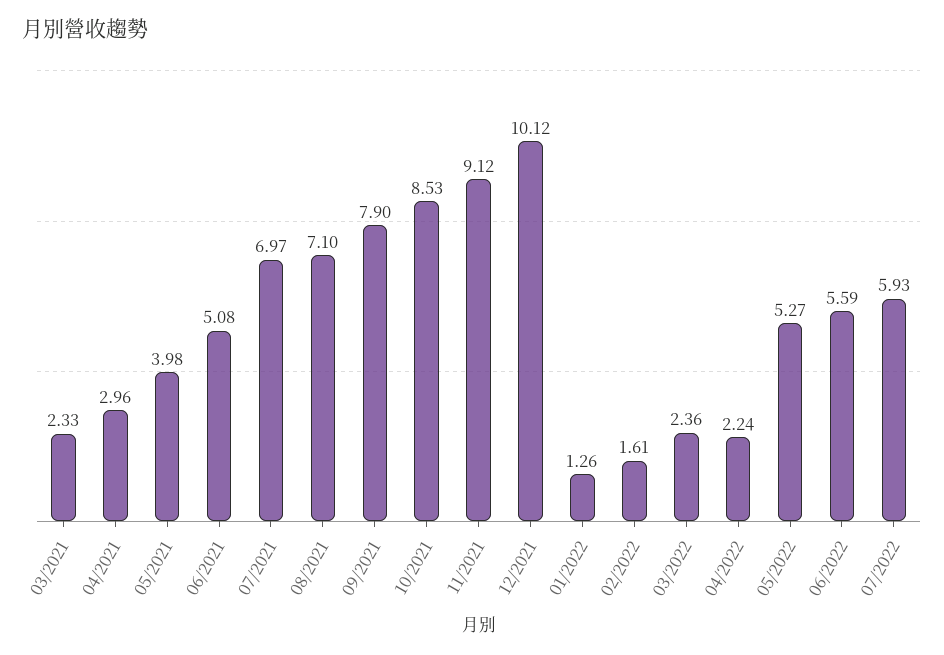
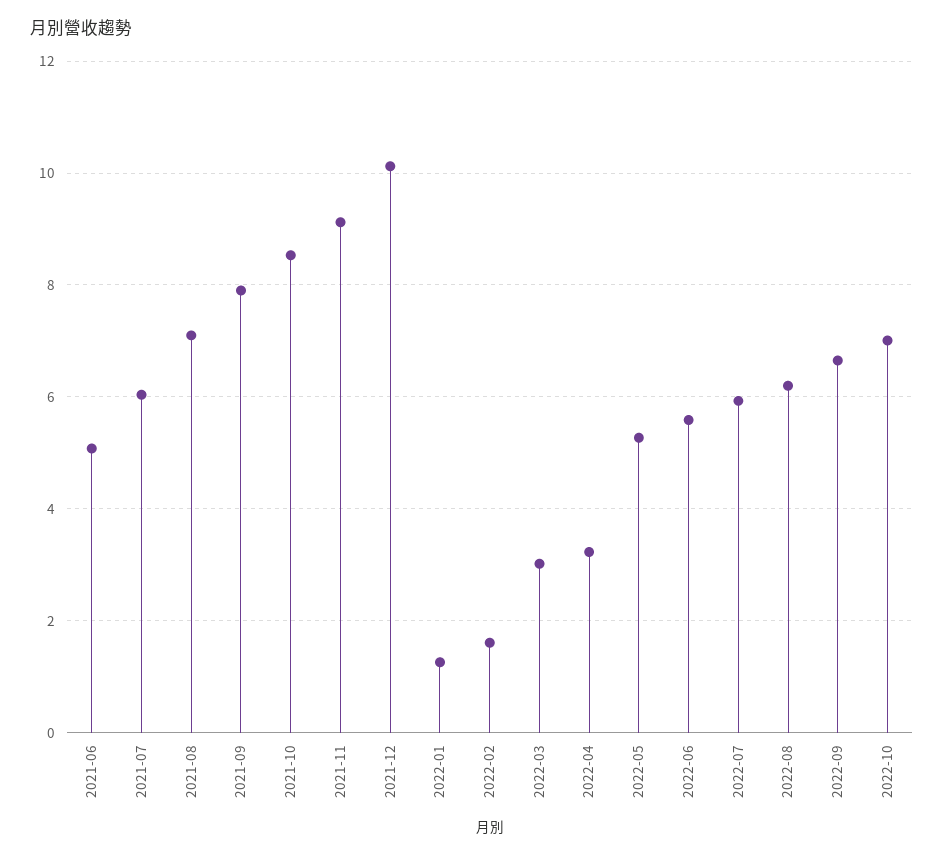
03/2021: 2.33 -> none
04/2021: 2.96 -> none
05/2021: 3.98 -> none
07/2021: 6.97 -> 6
03/2022: 2.36 -> 3
04/2022: 2.24 -> 3.2
2022-08: none -> 6.2
2022-09: none -> 6.6
2022-10: none -> 7

